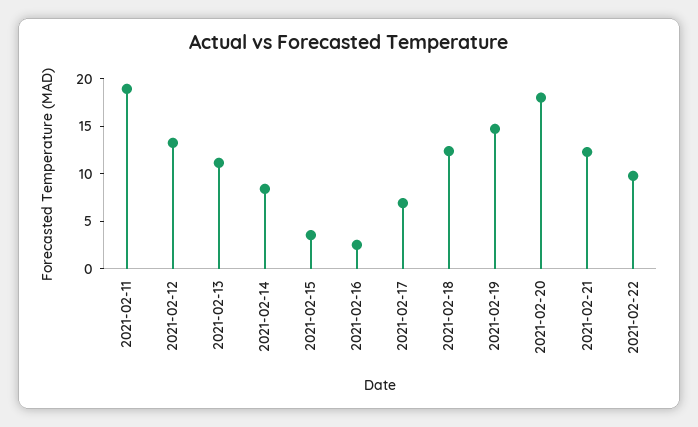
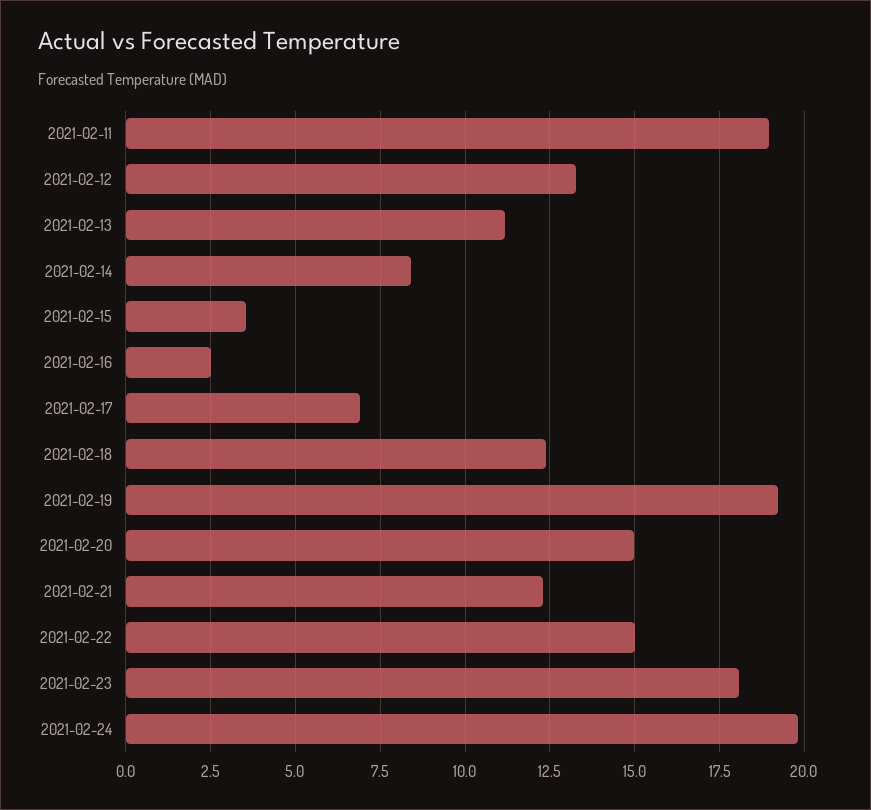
2021-02-19: 15 -> 19.25
2021-02-20: 18 -> 15
2021-02-22: 10 -> 15
2021-02-23: none -> 18
2021-02-24: none -> 19.75

